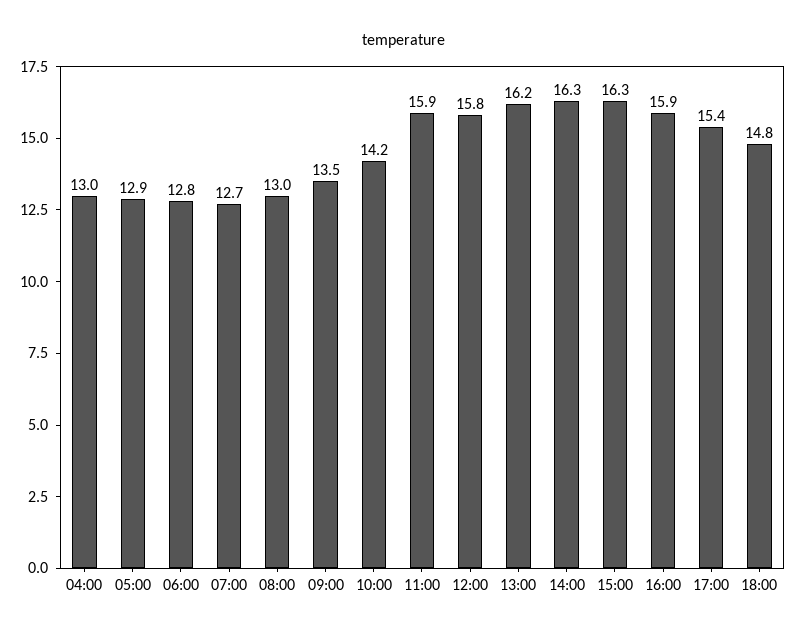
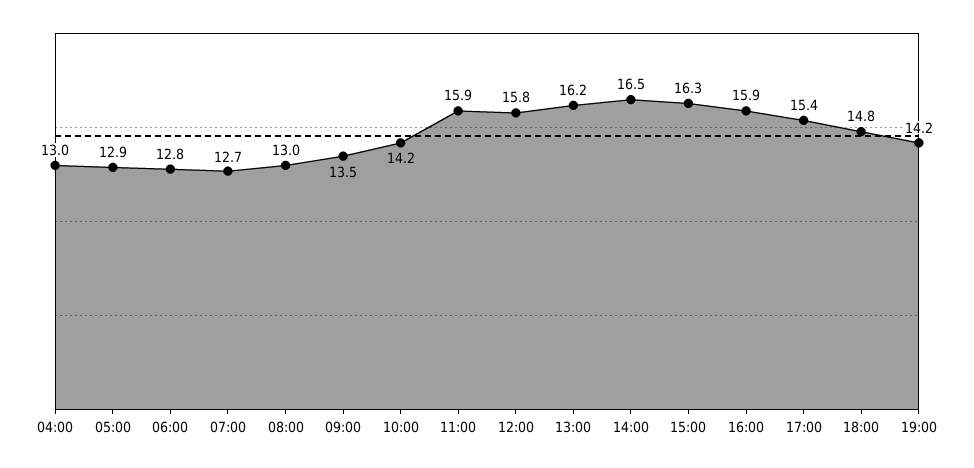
14:00: 16.3 -> 16.5
19:00: none -> 14.2

